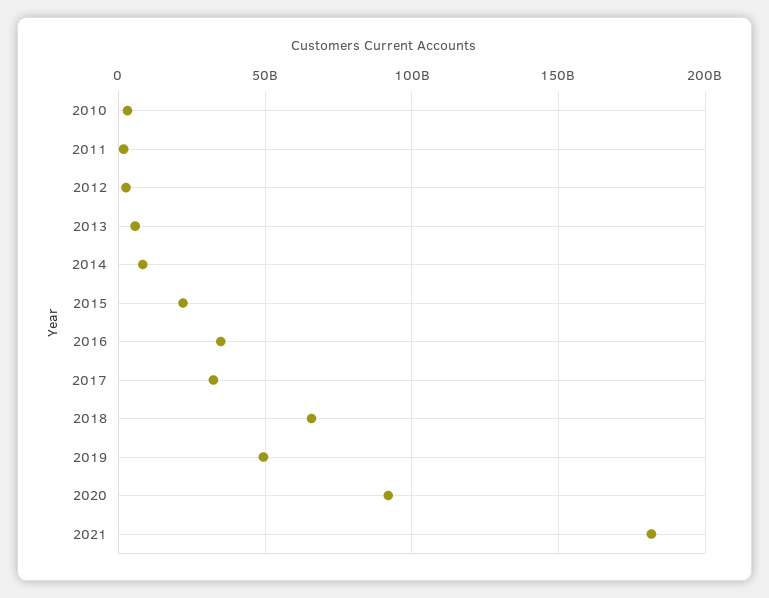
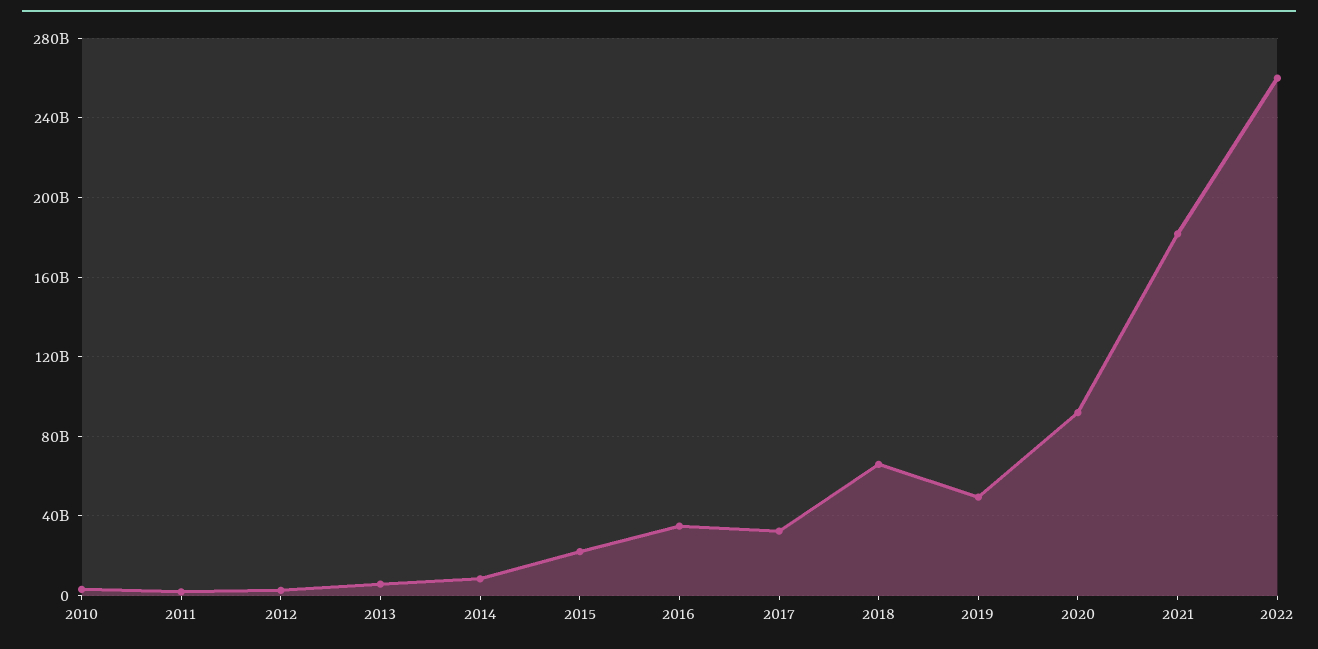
2022: none -> 260000000000

